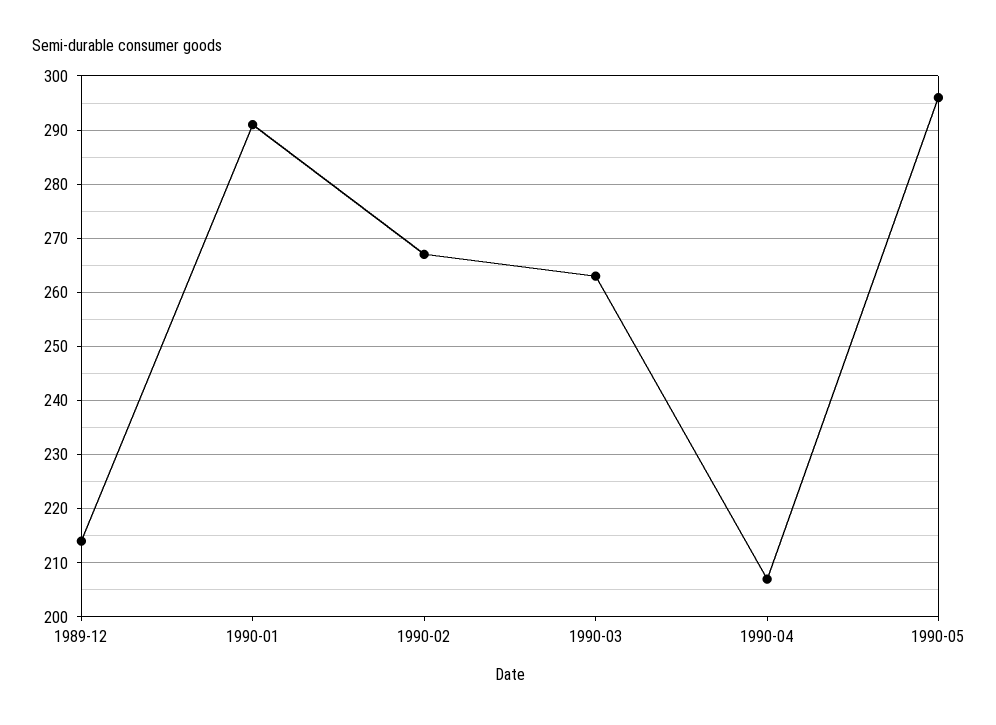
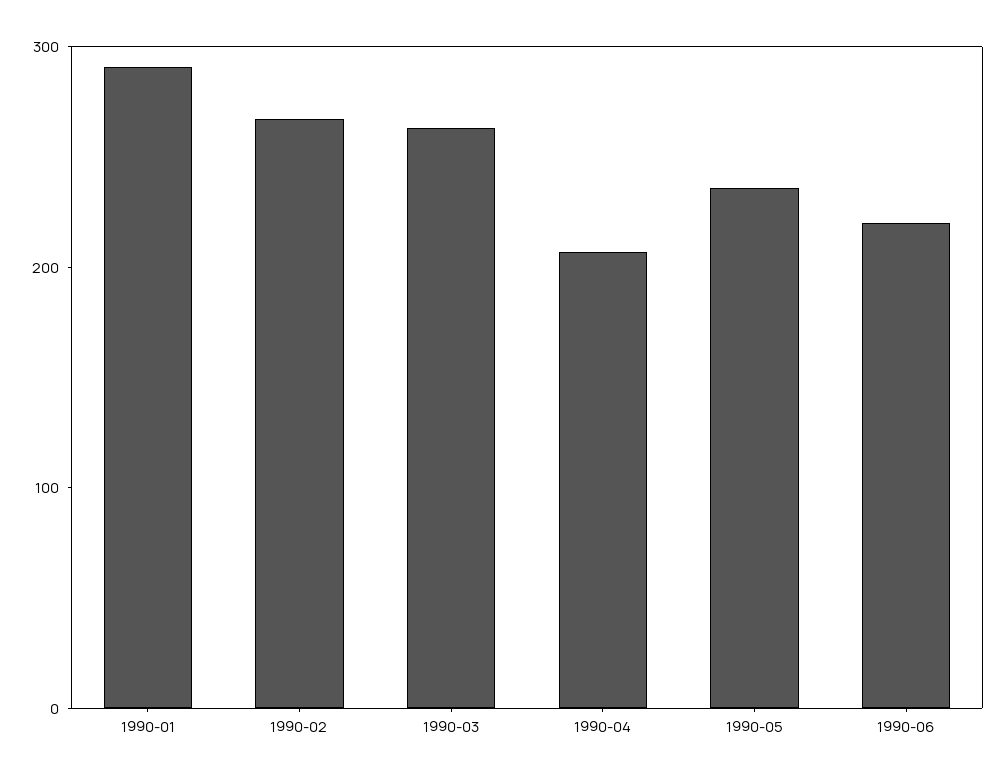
1989-12: 215 -> none
1990-05: 295 -> 240
1990-06: none -> 220

